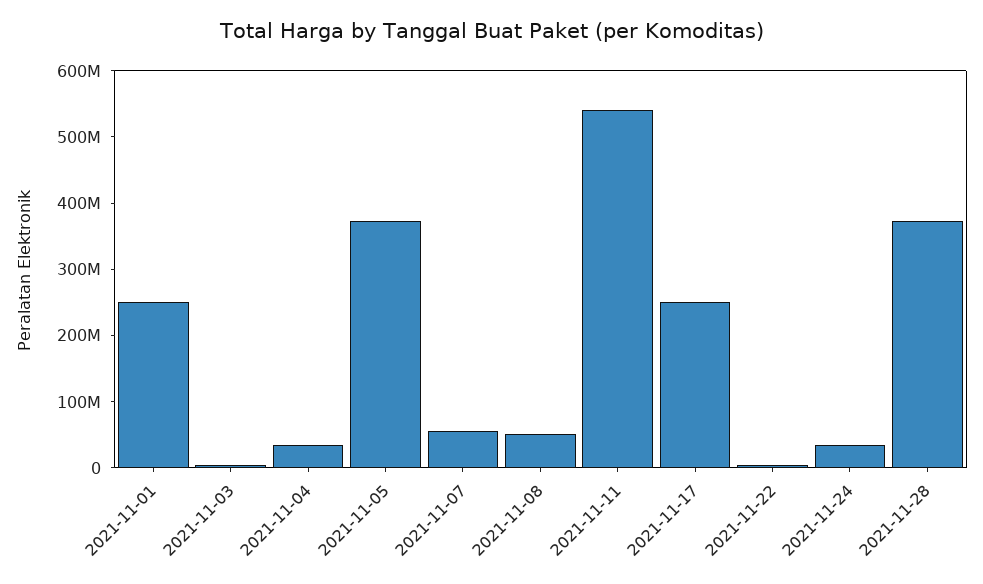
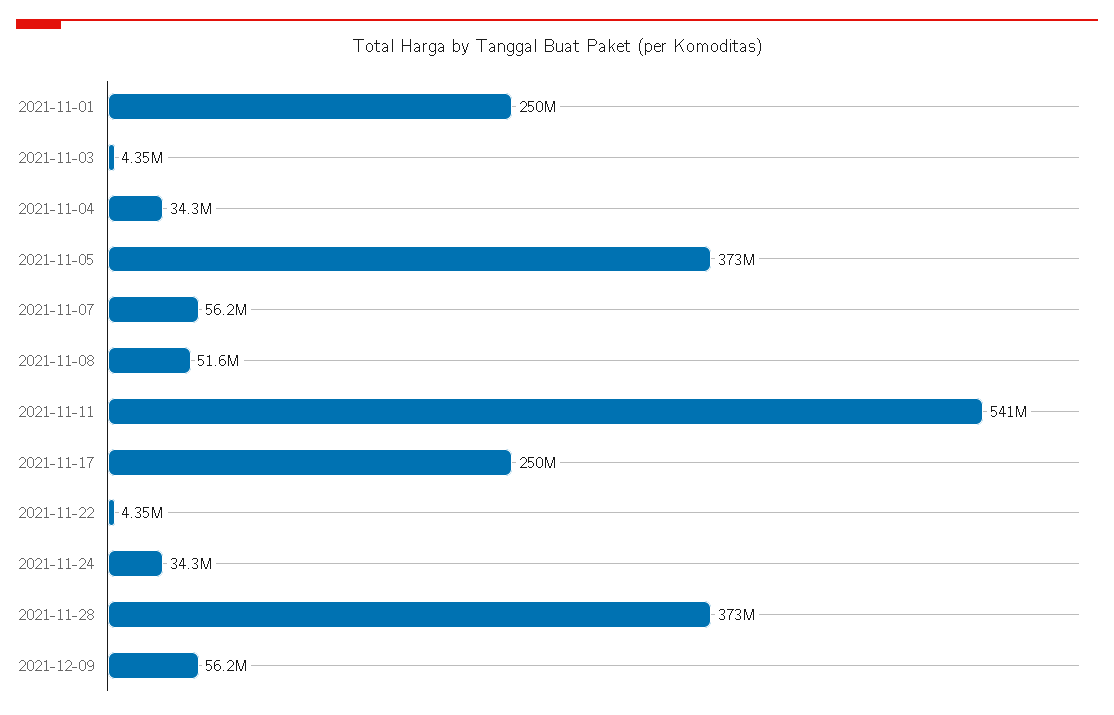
2021-12-09: none -> 56200000

